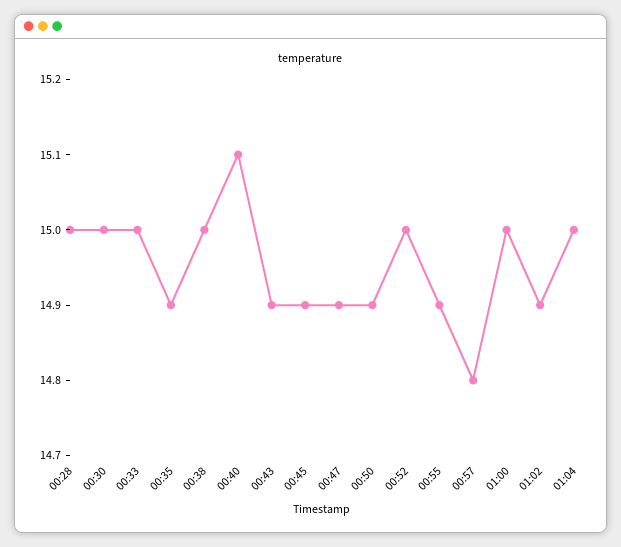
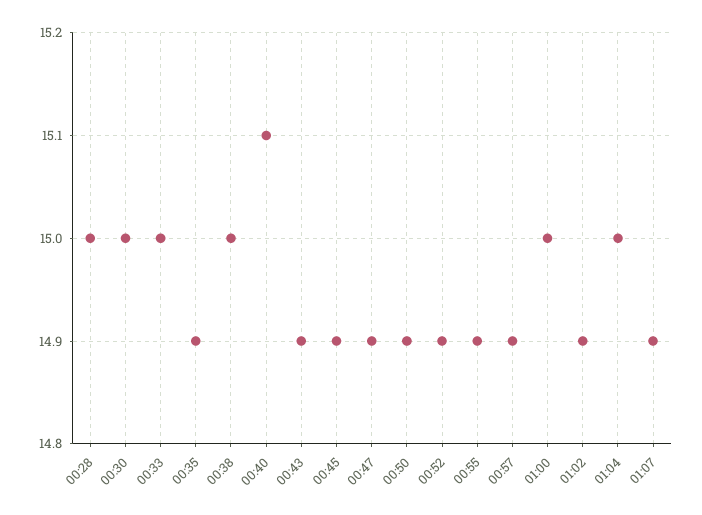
00:52: 15 -> 14.9
00:57: 14.8 -> 14.9
01:07: none -> 14.9

